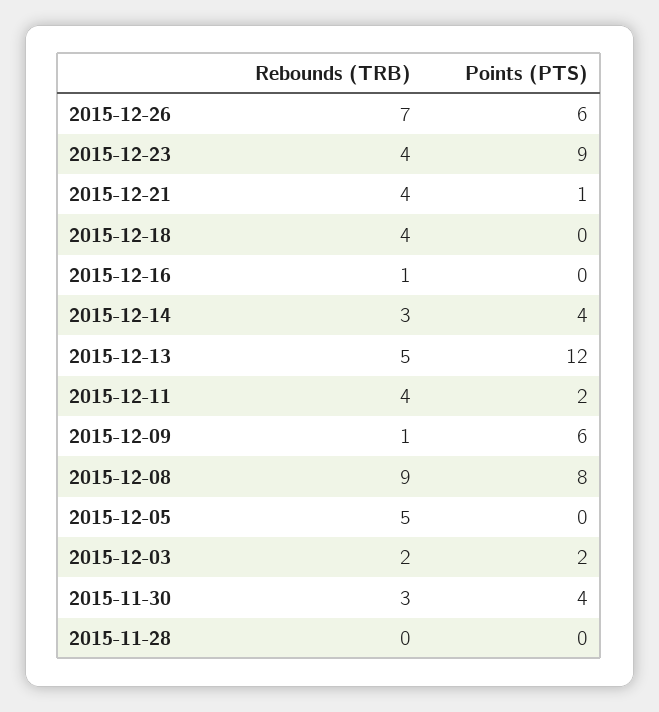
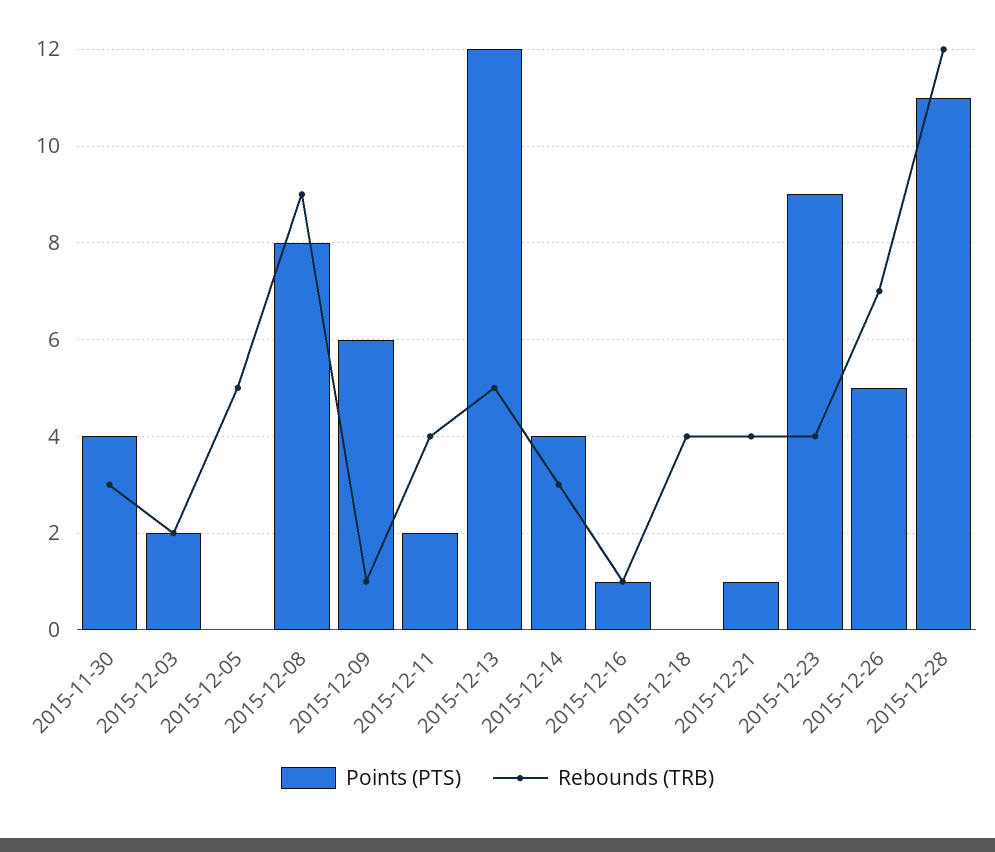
Points (PTS), 2015-12-26: 6 -> 5
Points (PTS), 2015-12-16: 0 -> 1
Rebounds (TRB), 2015-11-28: 0 -> none
Points (PTS), 2015-11-28: 0 -> none
Points (PTS), 2015-12-28: none -> 11
Rebounds (TRB), 2015-12-28: none -> 12

